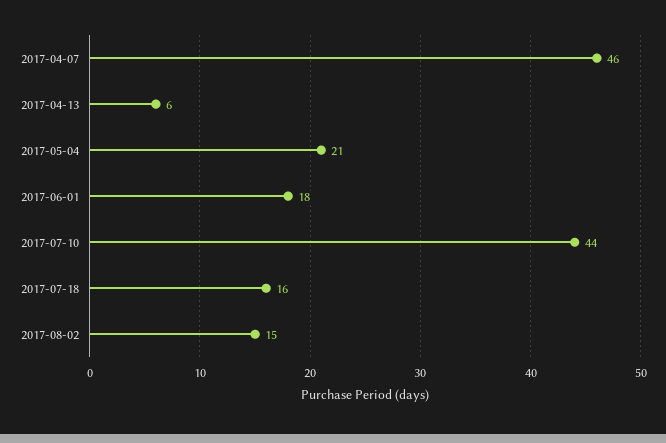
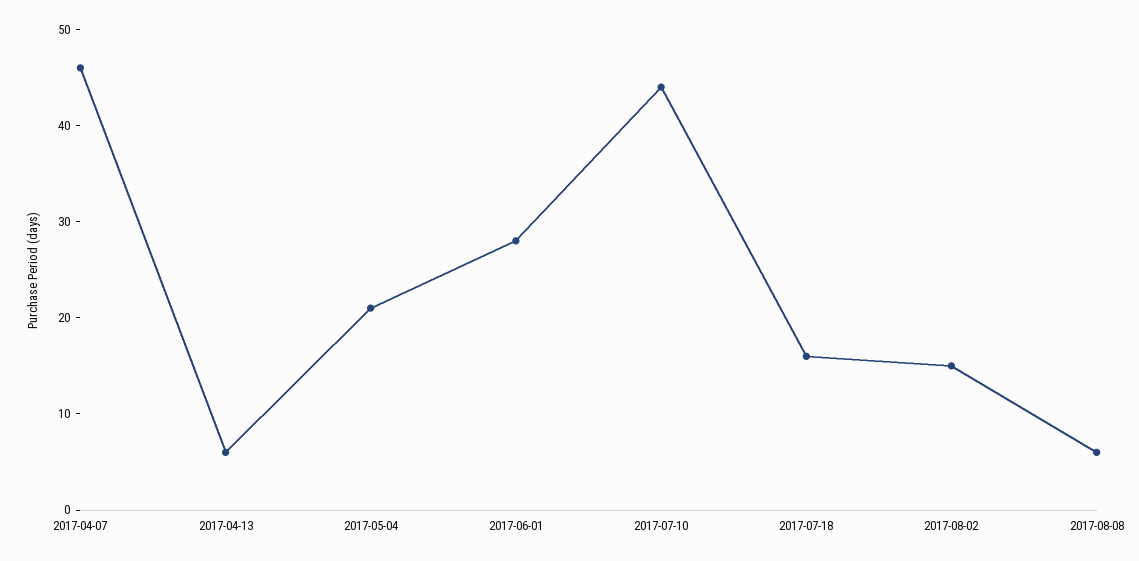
2017-06-01: 18 -> 28
2017-08-08: none -> 6

